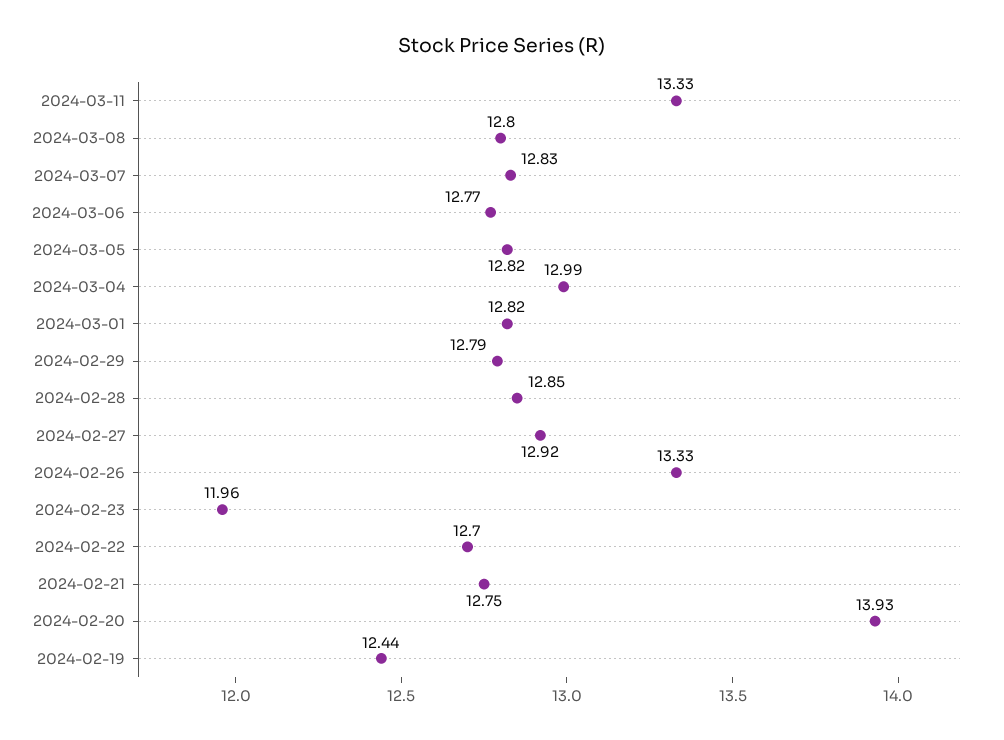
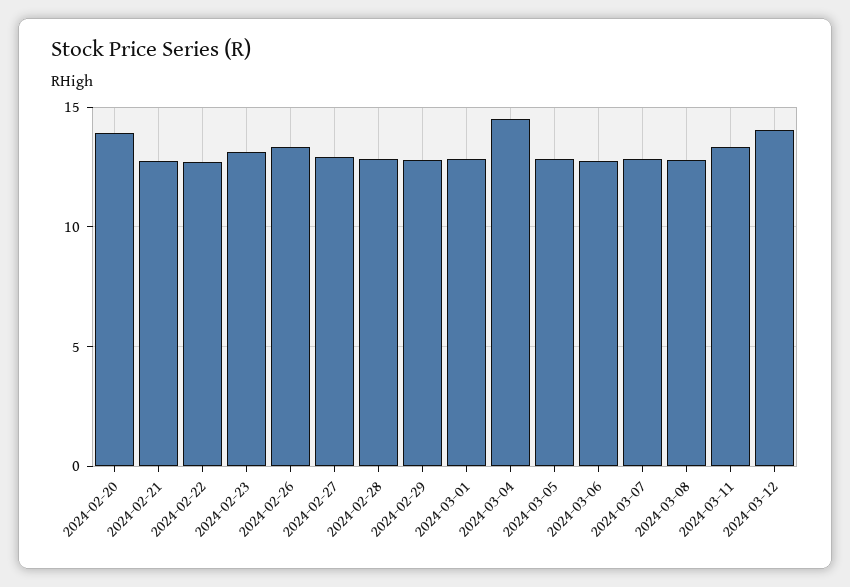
2024-03-04: 12.99 -> 14.5
2024-02-23: 11.96 -> 13
2024-02-19: 12.44 -> none
2024-03-12: none -> 14

